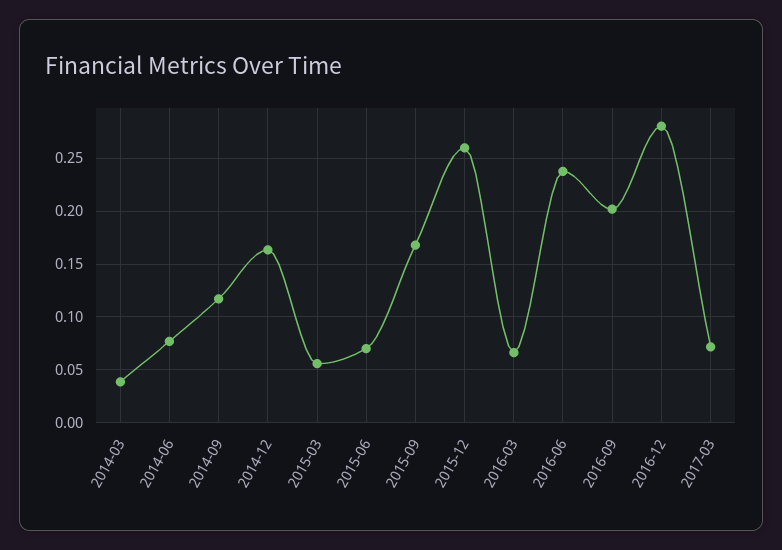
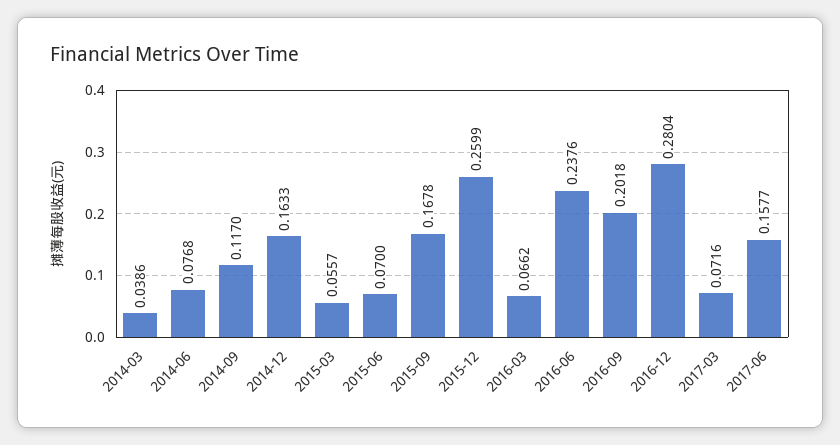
2017-06: none -> 0.1577

